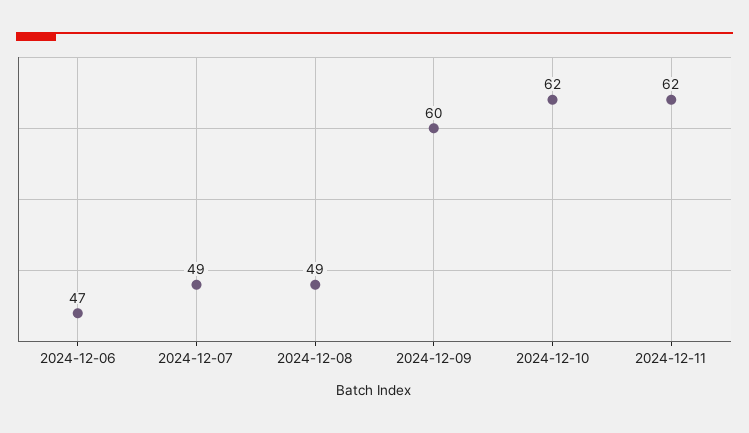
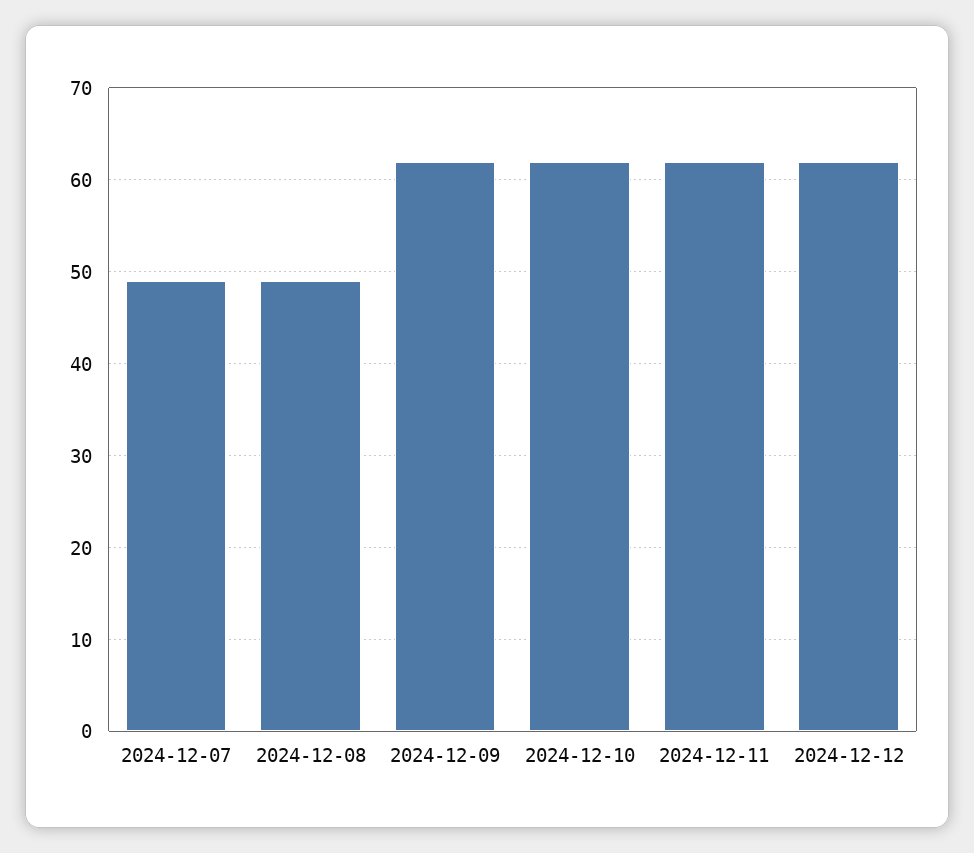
2024-12-06: 47 -> none
2024-12-09: 60 -> 62
2024-12-12: none -> 62

